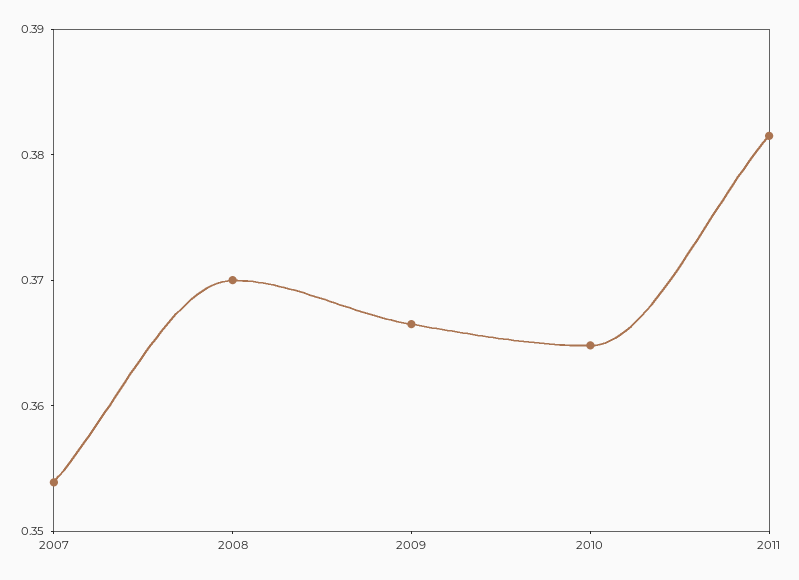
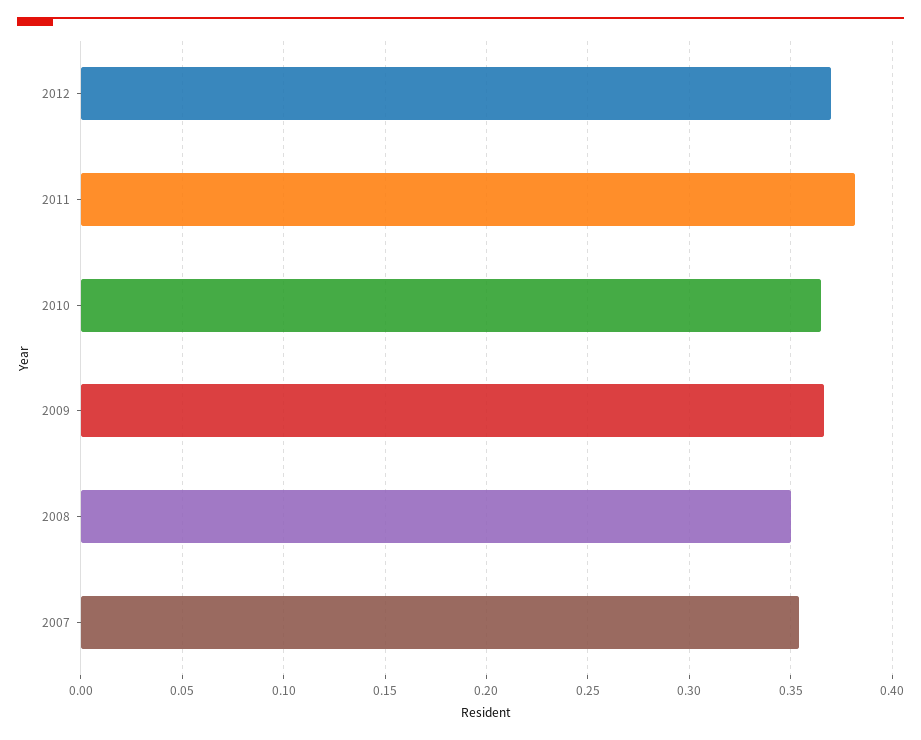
2008: 0.37 -> 0.35
2012: none -> 0.37

